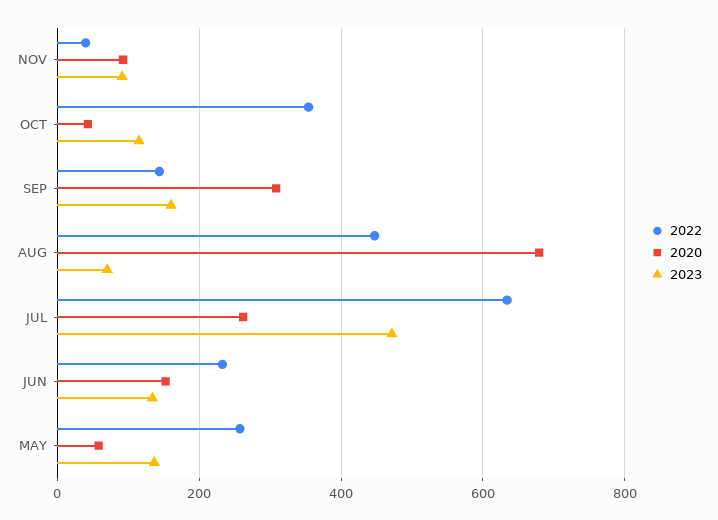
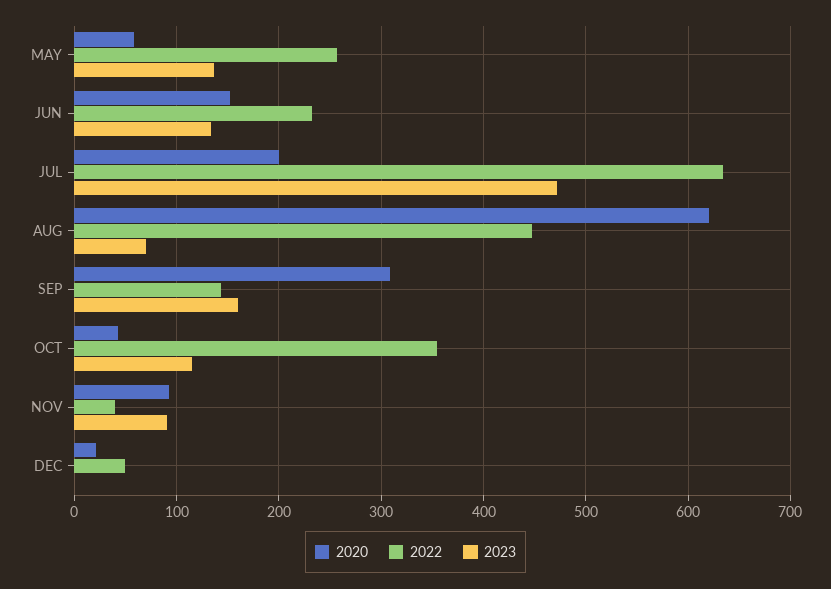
2020, AUG: 680 -> 620
2020, JUL: 260 -> 200
2020, DEC: none -> 20
2022, DEC: none -> 50
2023, DEC: none -> 0

